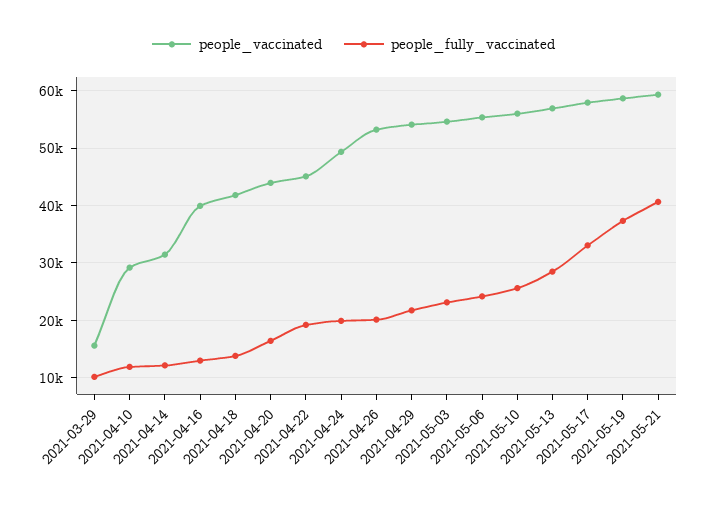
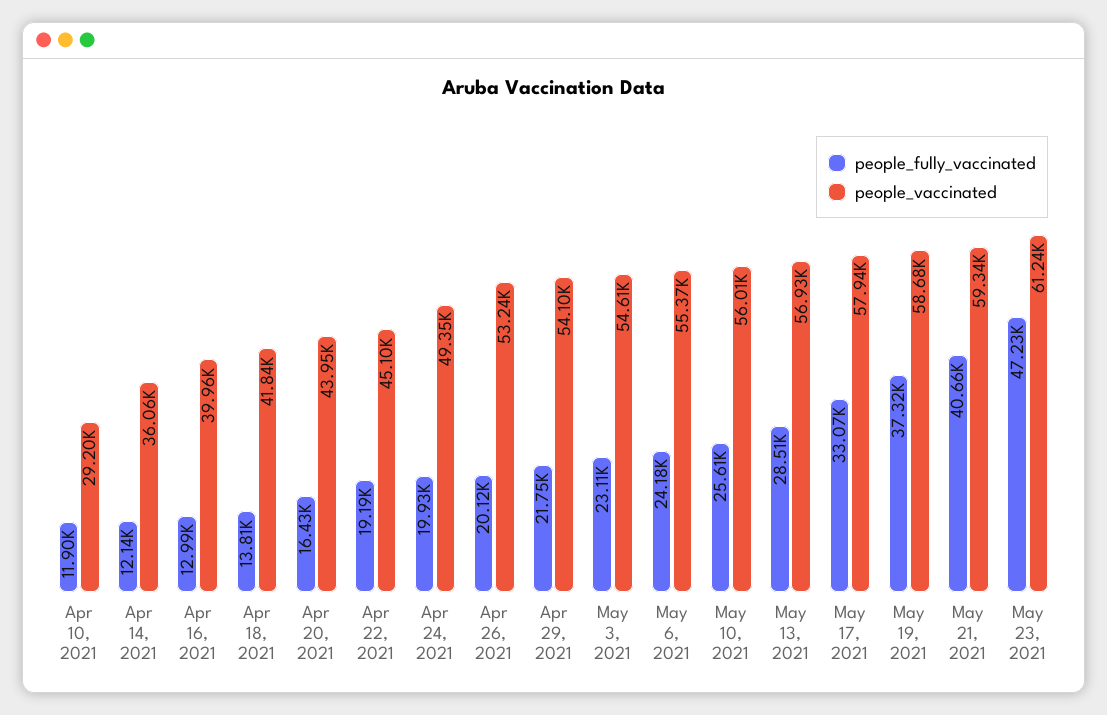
people_vaccinated, 2021-03-29: 16000 -> none
people_fully_vaccinated, 2021-03-29: 10000 -> none
people_vaccinated, 2021-04-14: 32000 -> 36060
people_fully_vaccinated, May 23, 2021: none -> 47230
people_vaccinated, May 23, 2021: none -> 61240

